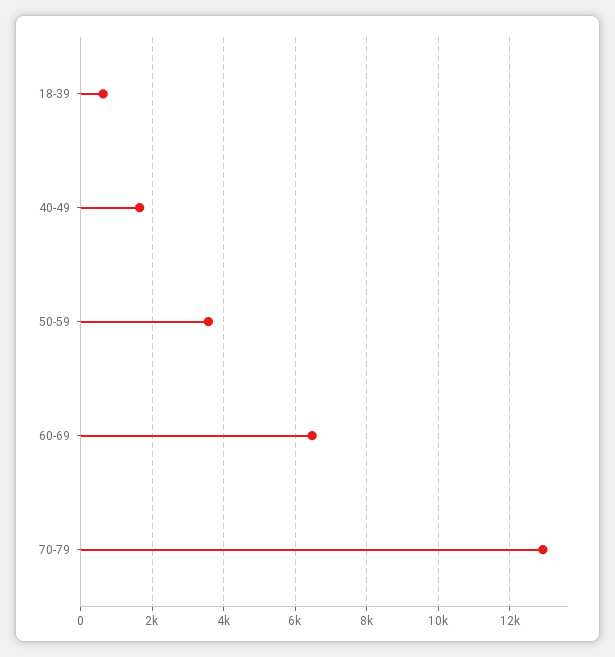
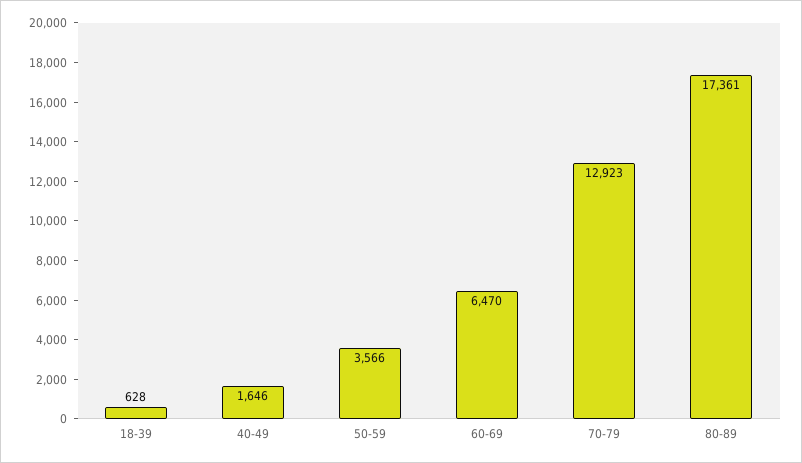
80-89: none -> 17361

